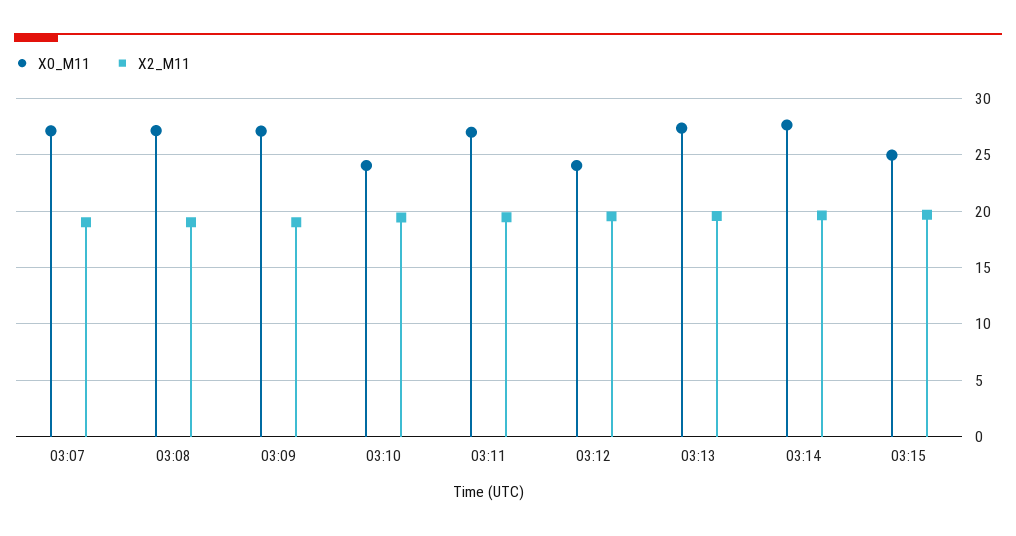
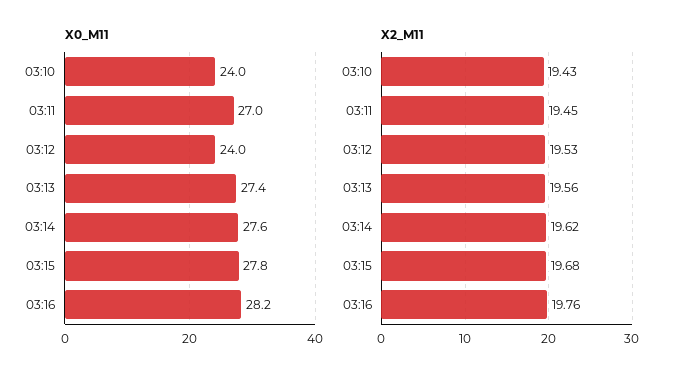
X0_M11, 03:07: 27 -> none
X2_M11, 03:07: 19 -> none
X0_M11, 03:08: 27 -> none
X2_M11, 03:08: 19 -> none
X0_M11, 03:09: 27 -> none
X2_M11, 03:09: 19 -> none
X0_M11, 03:15: 25 -> 27.8
X0_M11, 03:16: none -> 28.2
X2_M11, 03:16: none -> 19.76

